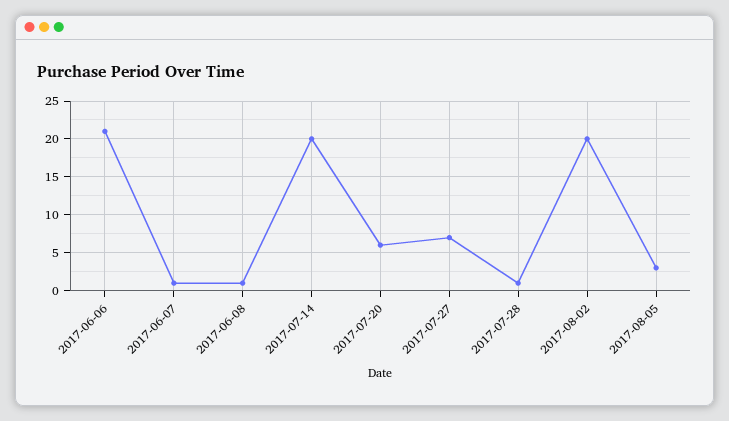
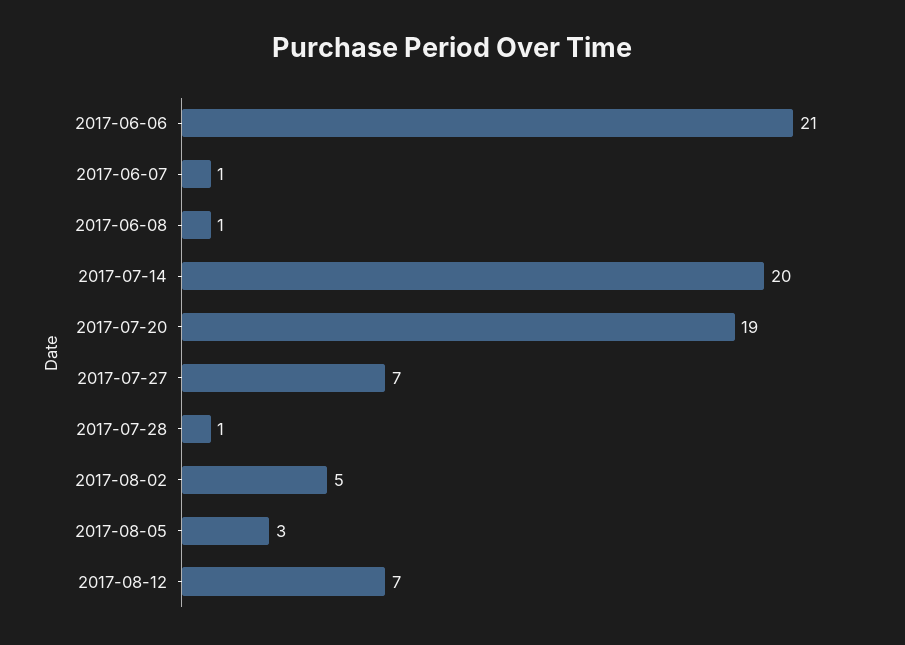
2017-07-20: 6 -> 19
2017-08-02: 20 -> 5
2017-08-12: none -> 7

